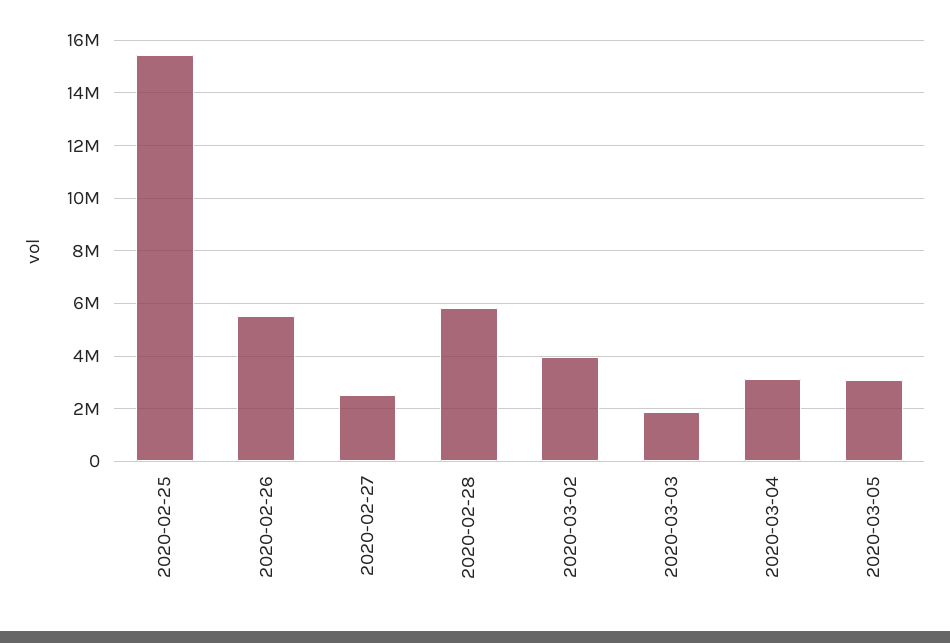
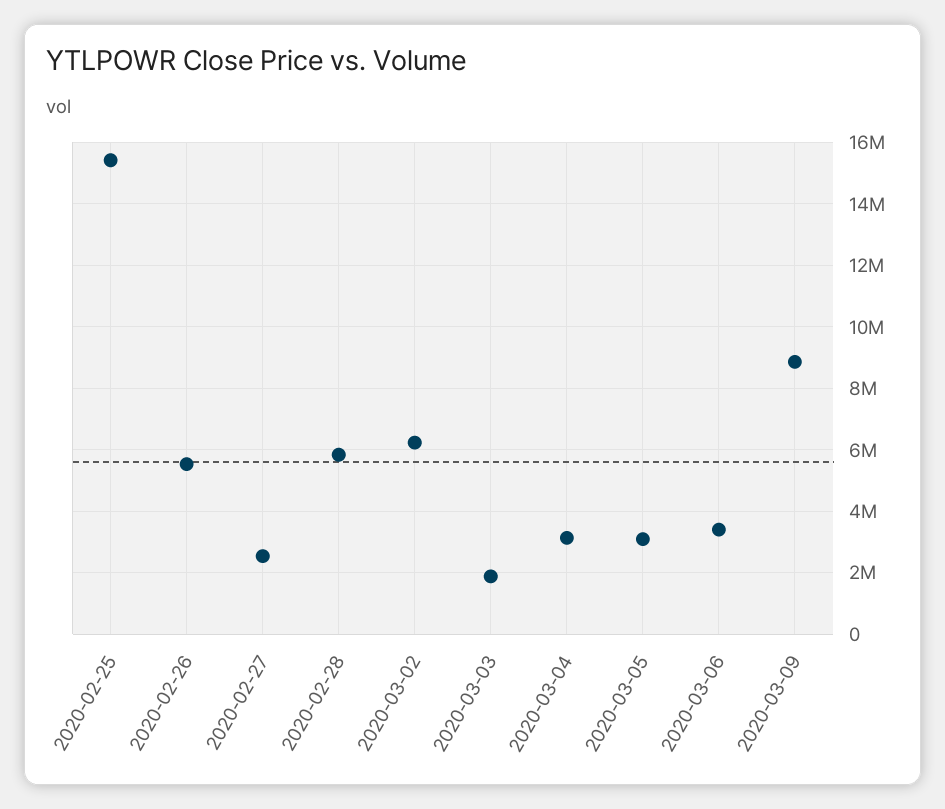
2020-03-02: 4000000 -> 6200000
2020-03-06: none -> 3400000
2020-03-09: none -> 8800000

